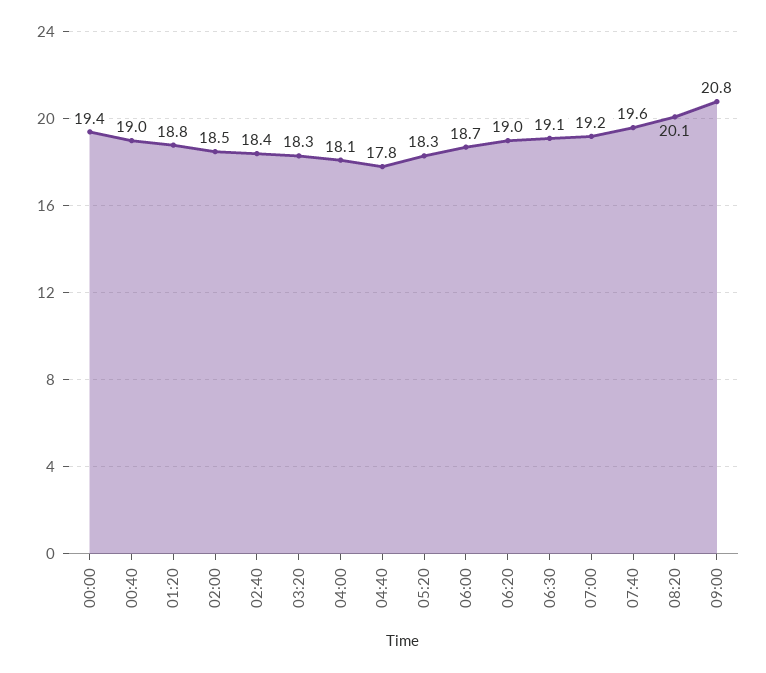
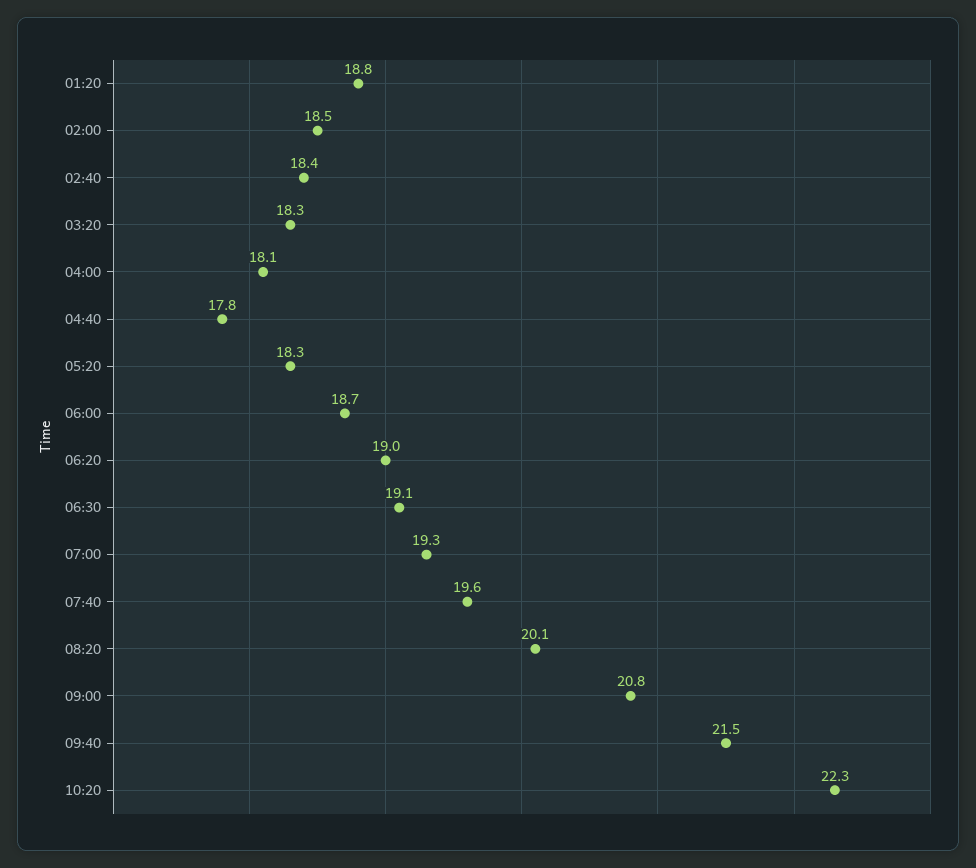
00:00: 19.4 -> none
00:40: 19 -> none
07:00: 19.2 -> 19.3
09:40: none -> 21.5
10:20: none -> 22.3

